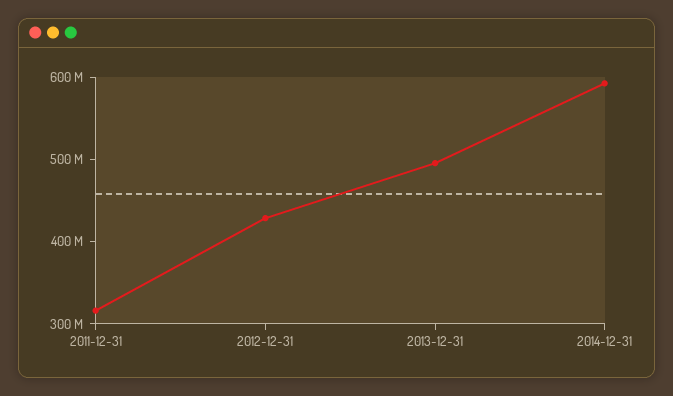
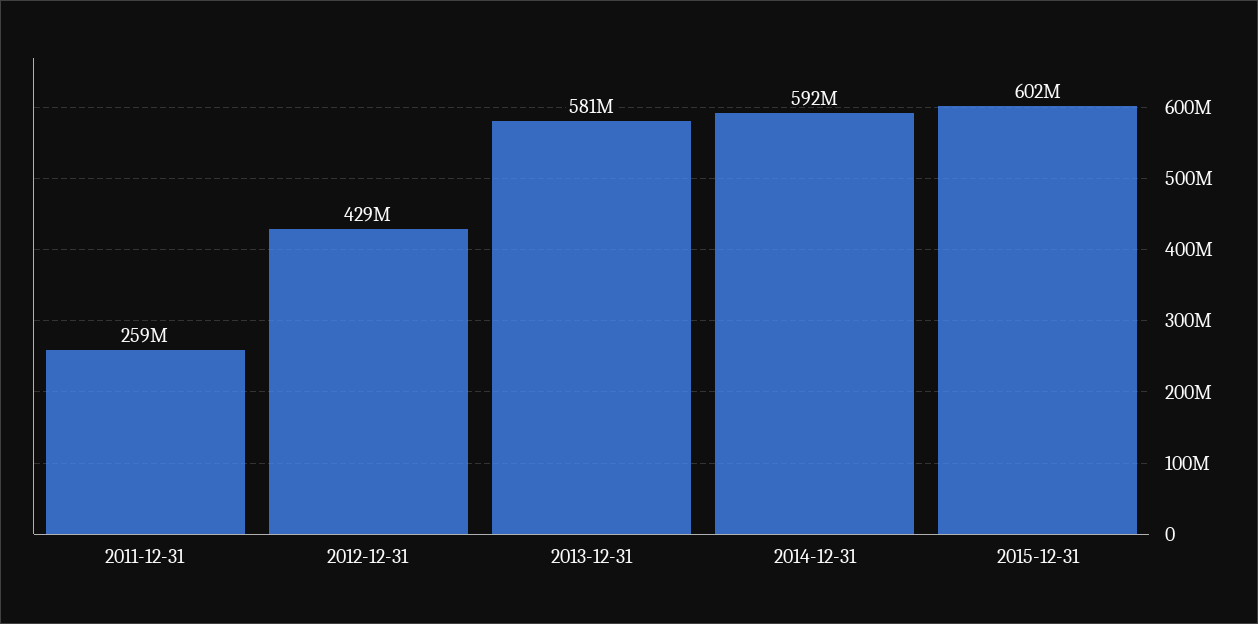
2011-12-31: 320000000 -> 259000000
2013-12-31: 500000000 -> 581000000
2015-12-31: none -> 602000000

